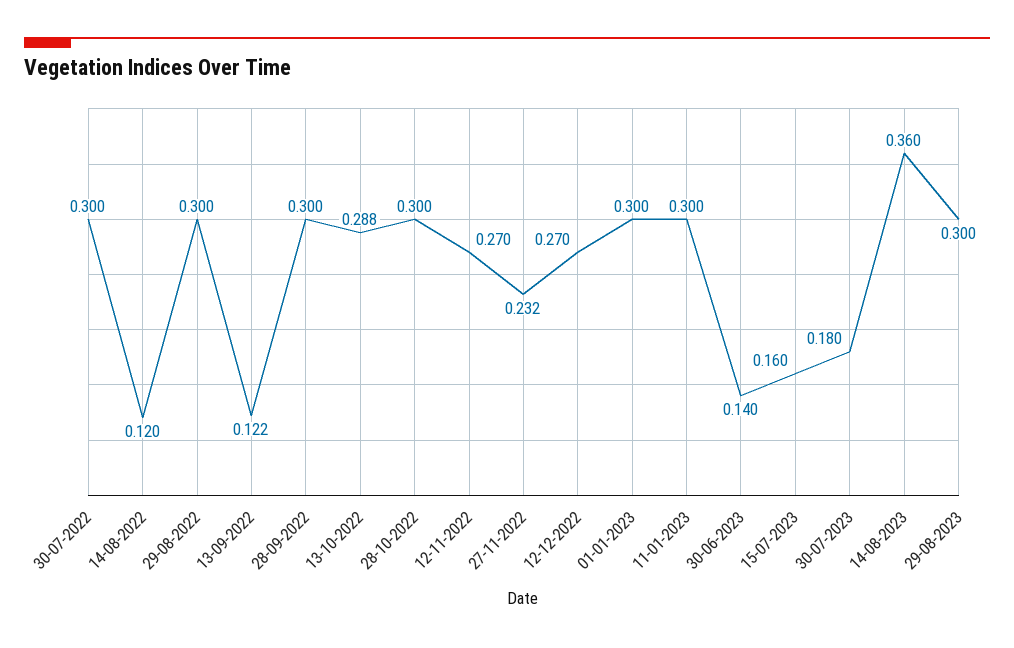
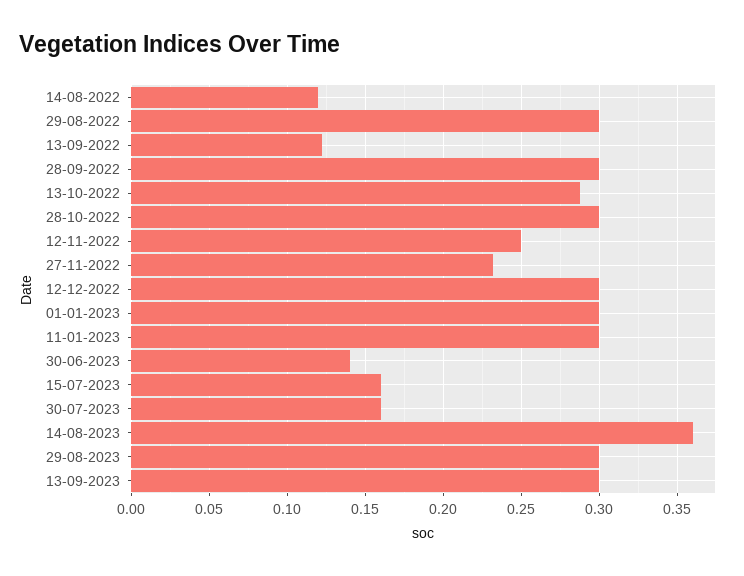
30-07-2022: 0.3 -> none
12-11-2022: 0.27 -> 0.25
12-12-2022: 0.27 -> 0.3
30-07-2023: 0.18 -> 0.16
13-09-2023: none -> 0.3

